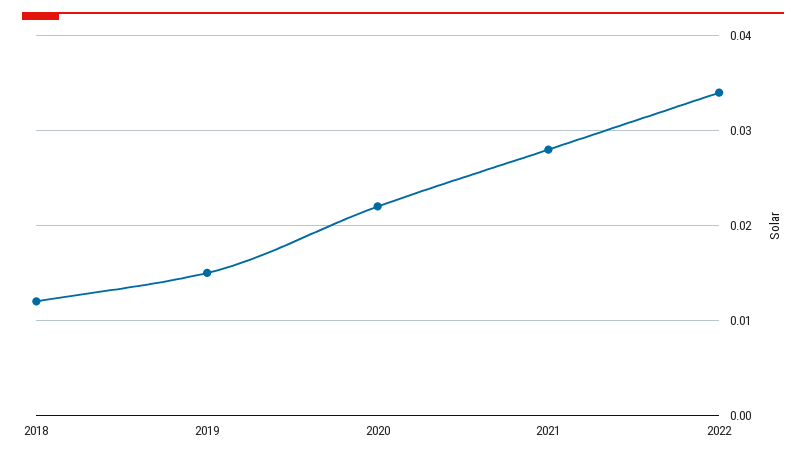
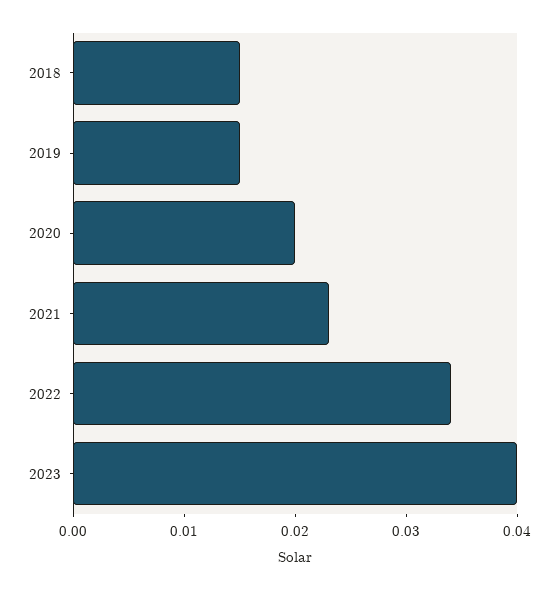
2018: 0.012 -> 0.015
2020: 0.022 -> 0.02
2021: 0.028 -> 0.023
2023: none -> 0.04

